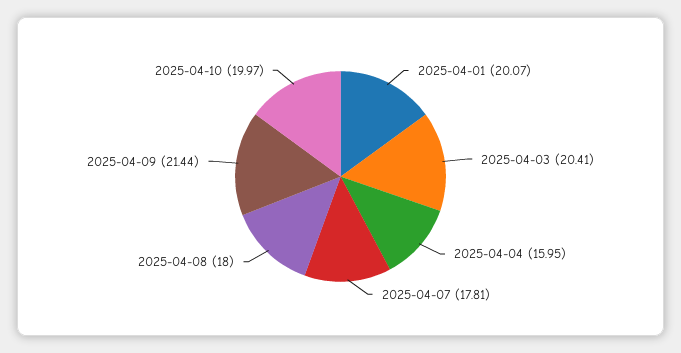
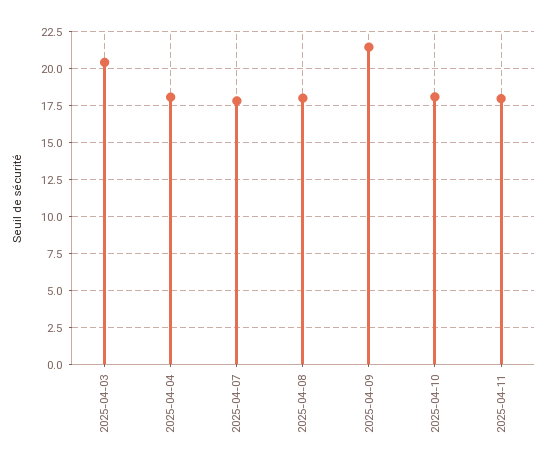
2025-04-01: 20.07 -> none
2025-04-04: 15.95 -> 18
2025-04-10: 19.97 -> 18
2025-04-11: none -> 18

